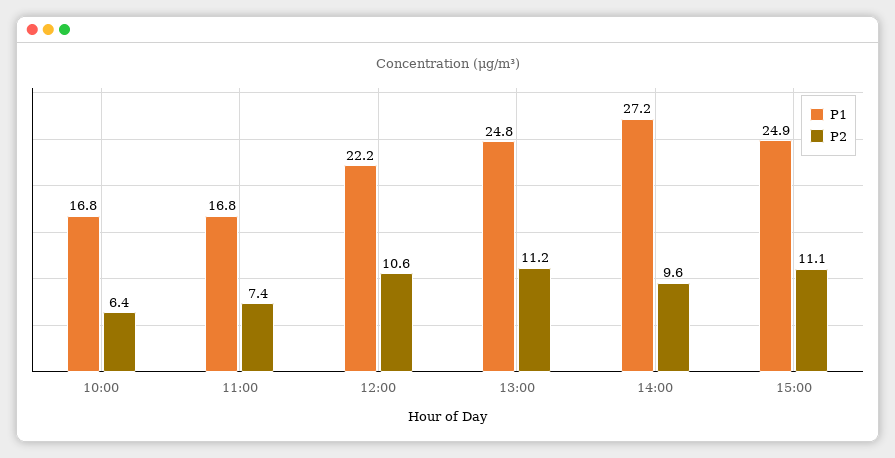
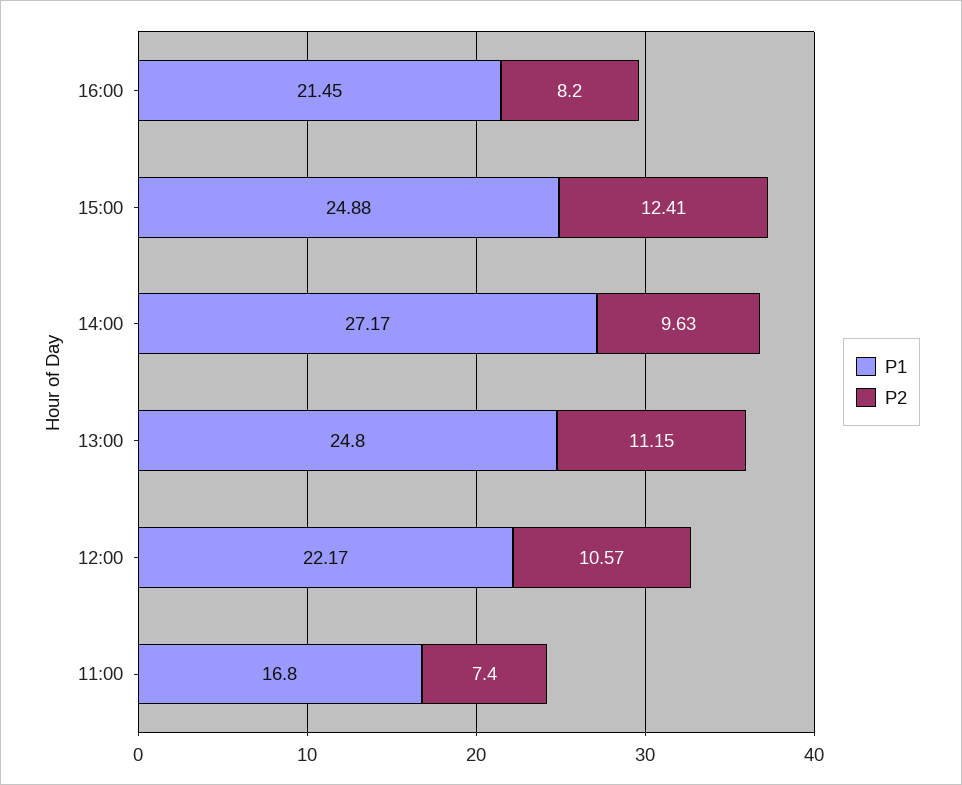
P1, 10:00: 16.8 -> none
P2, 10:00: 6.4 -> none
P2, 15:00: 11.1 -> 12.41
P1, 16:00: none -> 21.45
P2, 16:00: none -> 8.2

